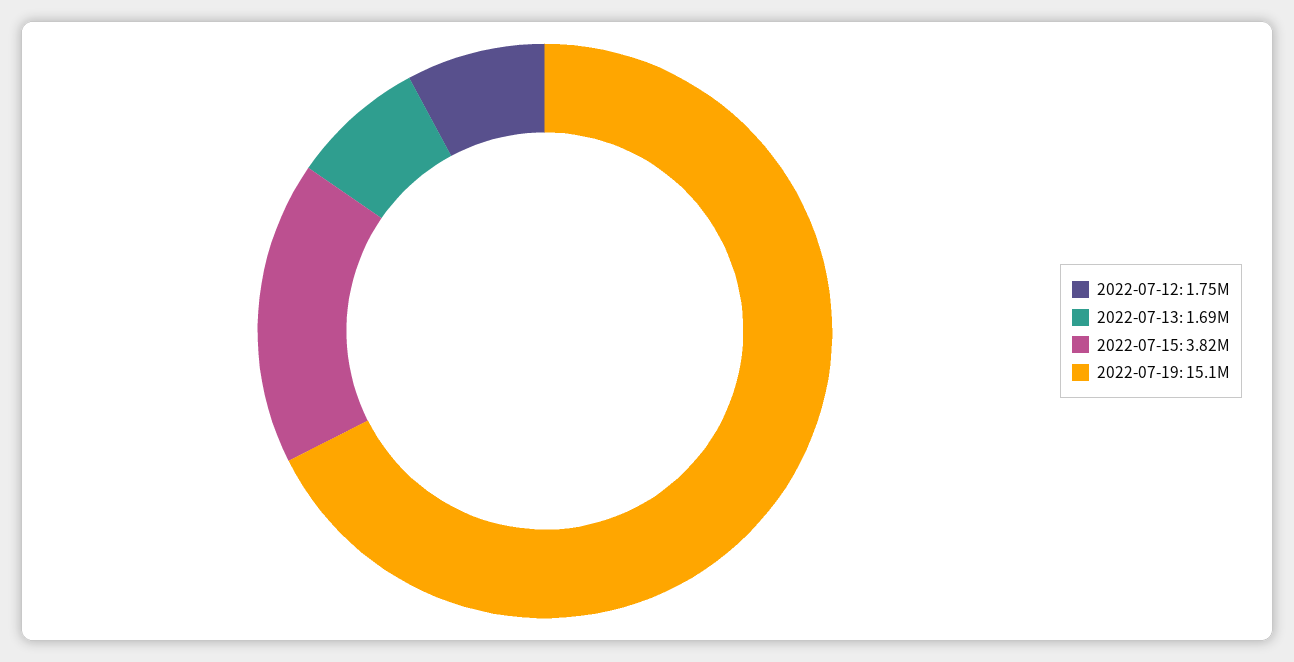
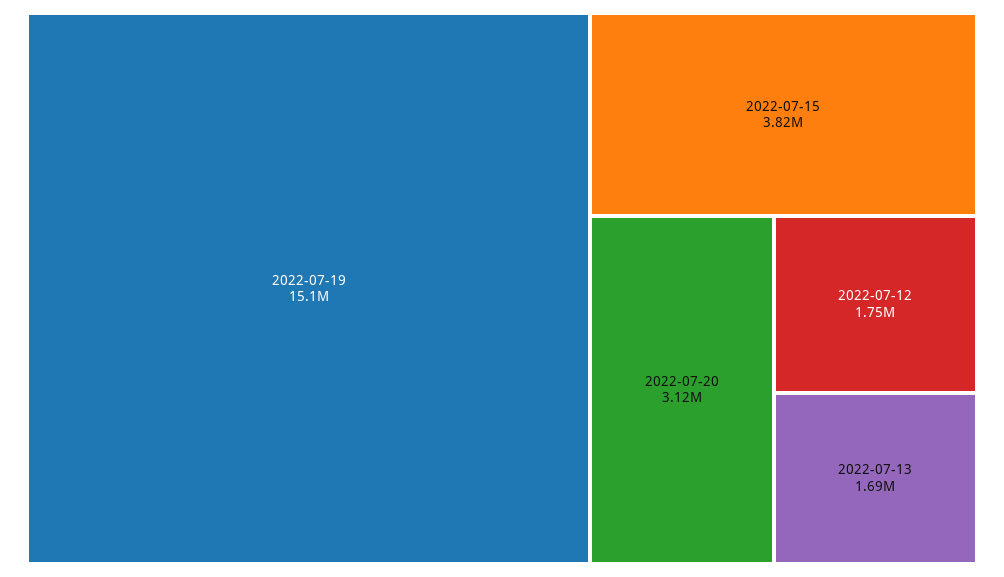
2022-07-20: none -> 3120000

